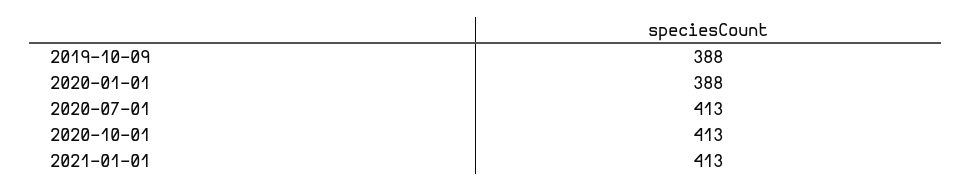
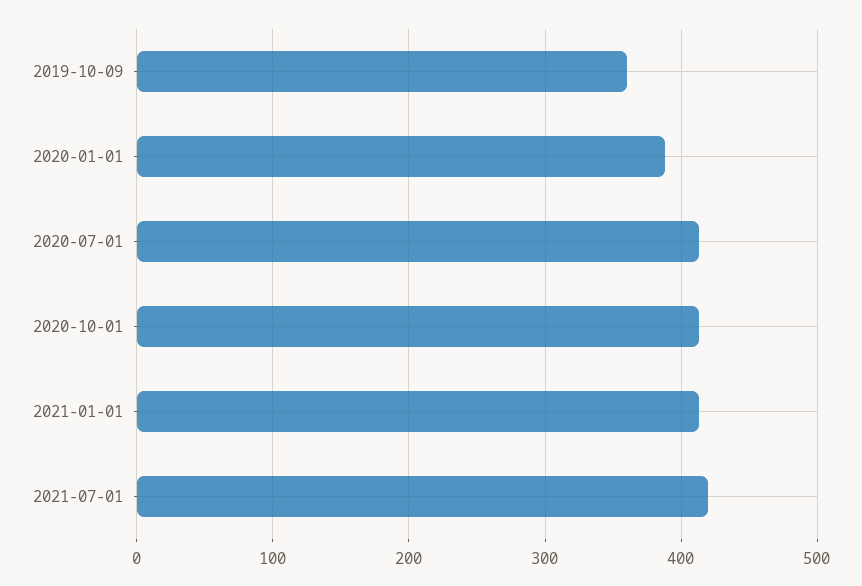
2019-10-09: 388 -> 360
2021-07-01: none -> 420

